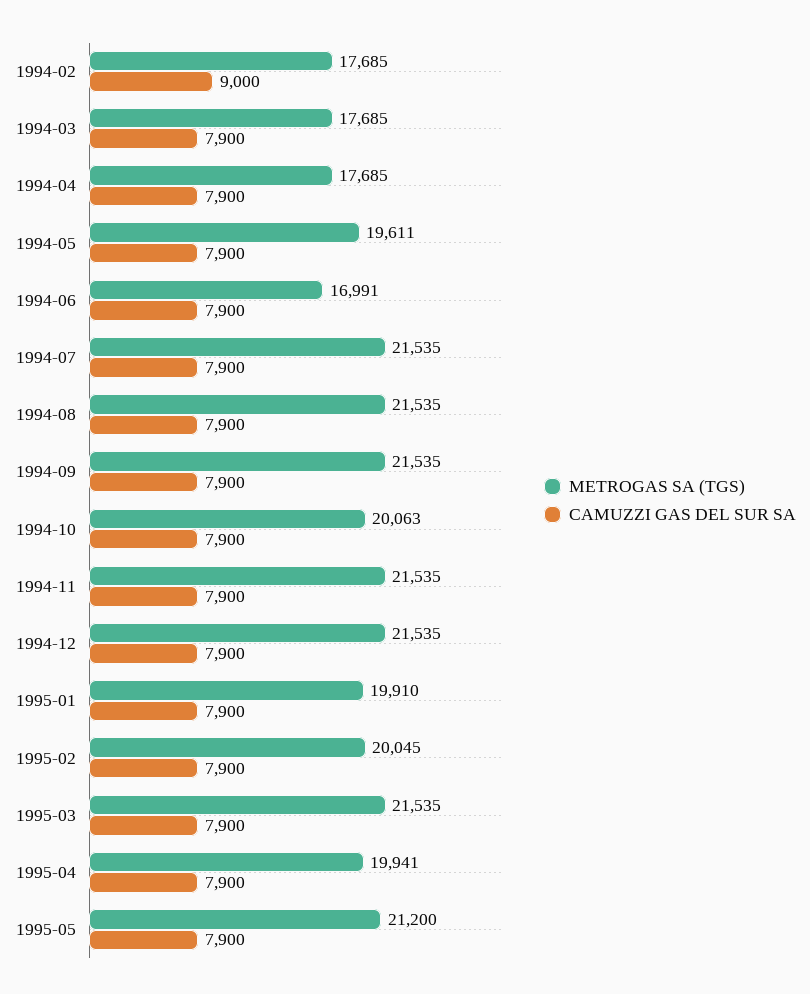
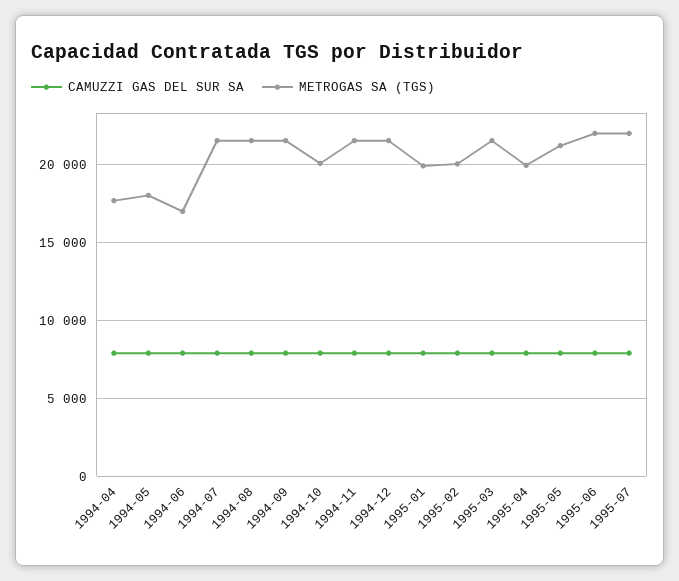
METROGAS SA (TGS), 1994-02: 17685 -> none
CAMUZZI GAS DEL SUR SA, 1994-02: 9000 -> none
METROGAS SA (TGS), 1994-03: 17685 -> none
CAMUZZI GAS DEL SUR SA, 1994-03: 7900 -> none
METROGAS SA (TGS), 1994-05: 19611 -> 18000
CAMUZZI GAS DEL SUR SA, 1995-06: none -> 8000
METROGAS SA (TGS), 1995-06: none -> 22000
CAMUZZI GAS DEL SUR SA, 1995-07: none -> 8000
METROGAS SA (TGS), 1995-07: none -> 22000

